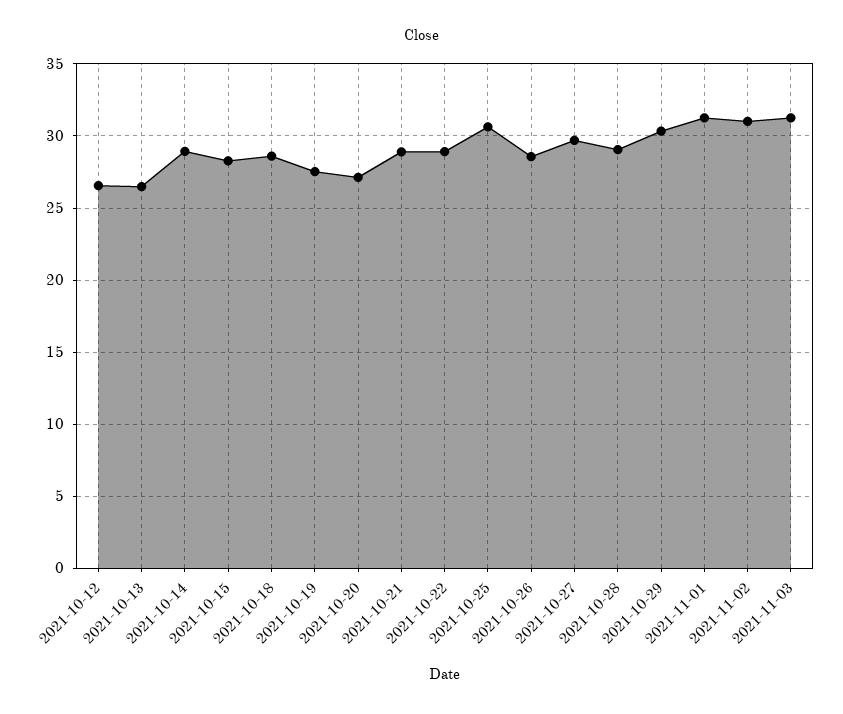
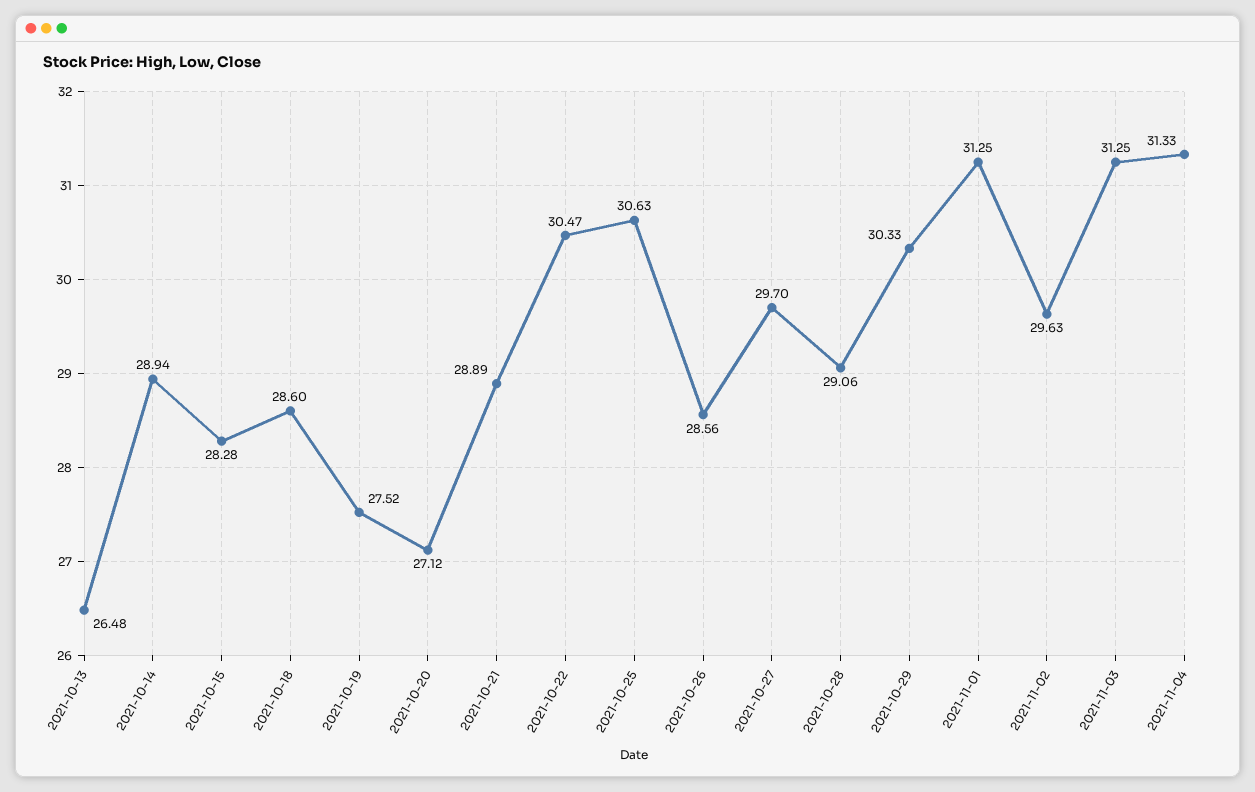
2021-10-12: 26.5 -> none
2021-10-22: 29 -> 30.47
2021-11-02: 31 -> 29.63
2021-11-04: none -> 31.33

